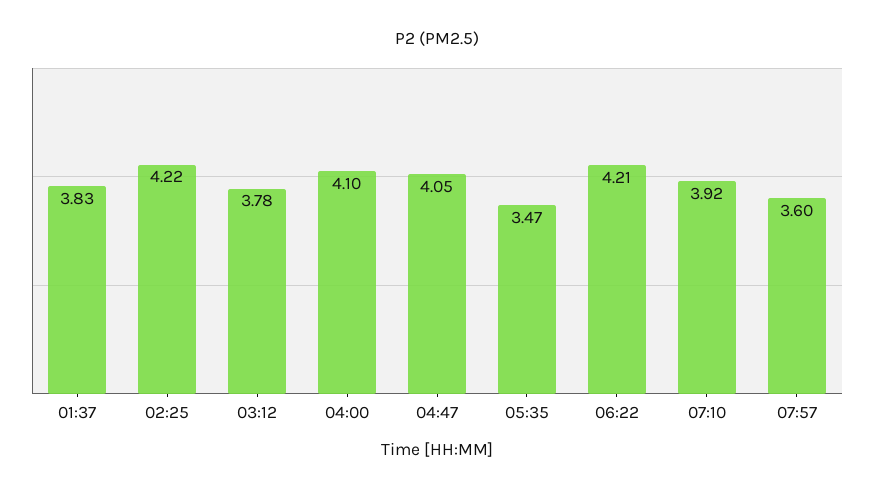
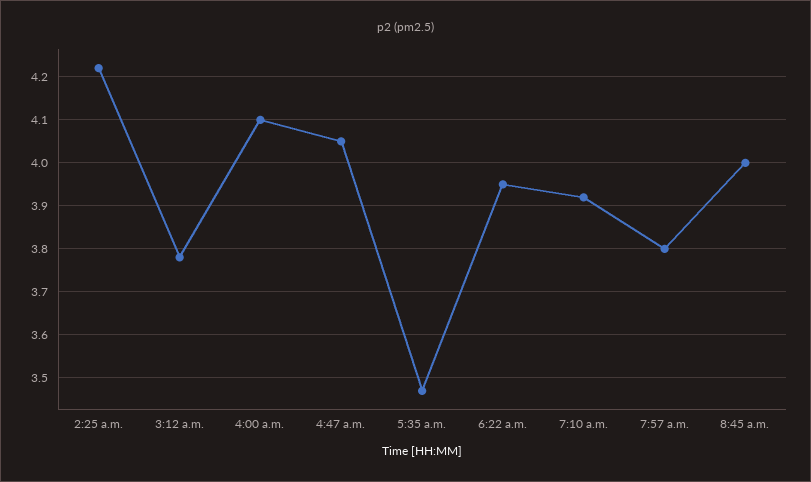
01:37: 3.83 -> none
06:22: 4.21 -> 3.95
07:57: 3.6 -> 3.8
8:45 a.m.: none -> 4

